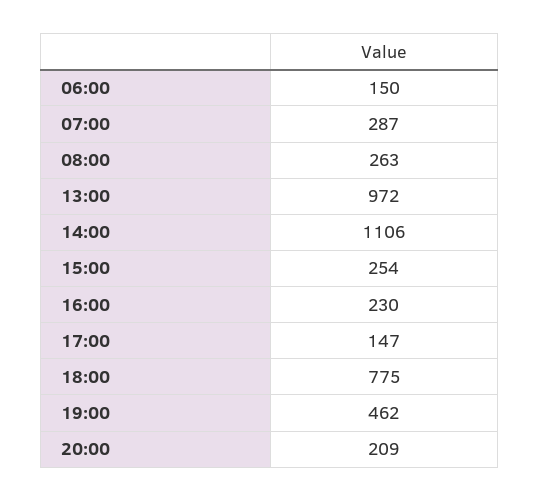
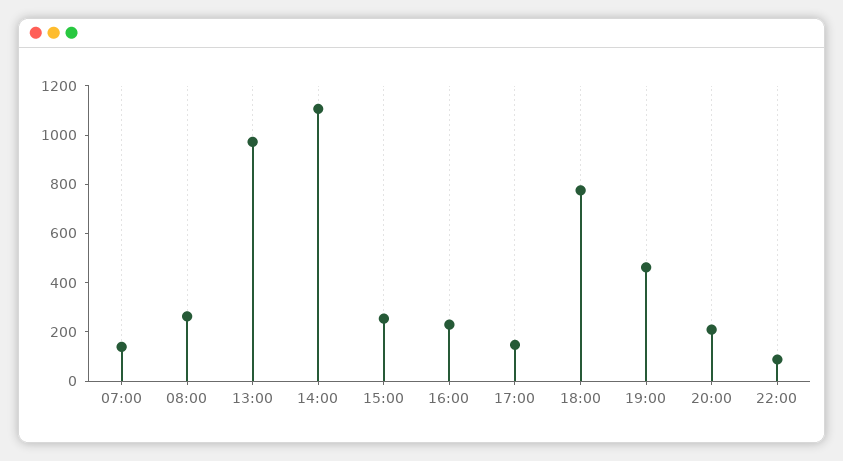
06:00: 150 -> none
07:00: 287 -> 150
22:00: none -> 100

